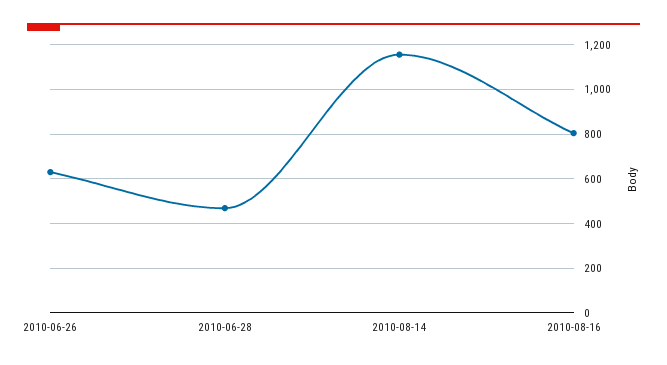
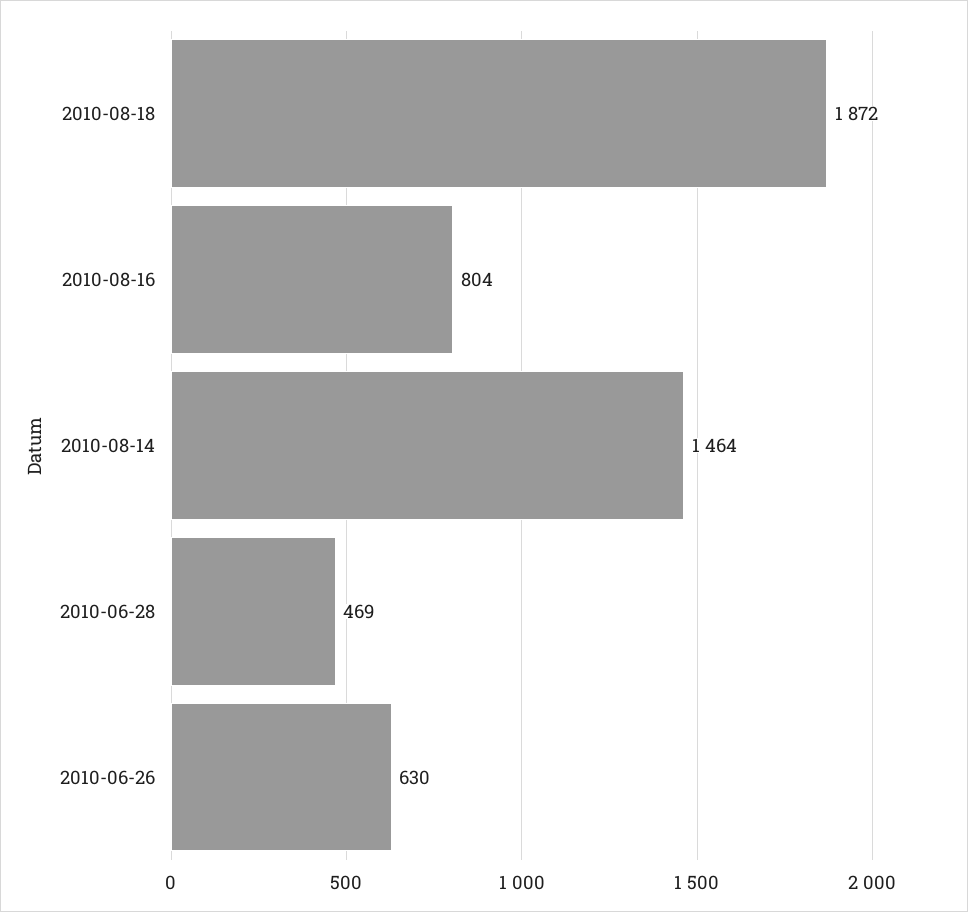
2010-08-14: 1150 -> 1464
2010-08-18: none -> 1872

